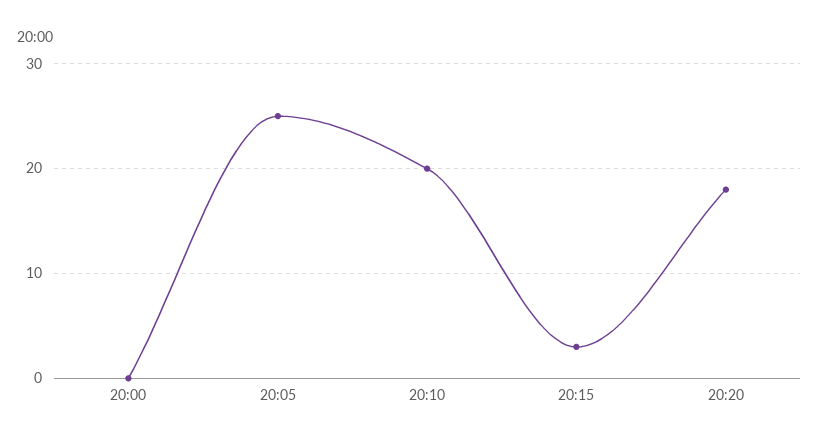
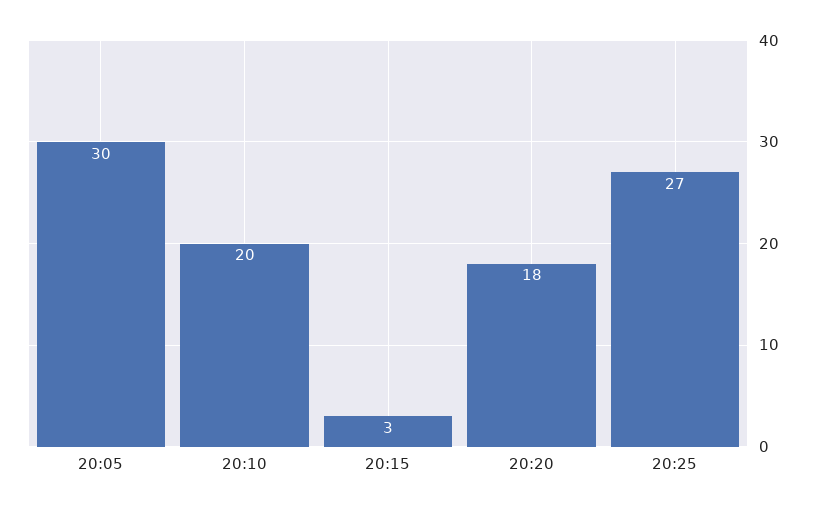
20:00: 0 -> none
20:05: 25 -> 30
20:25: none -> 27

